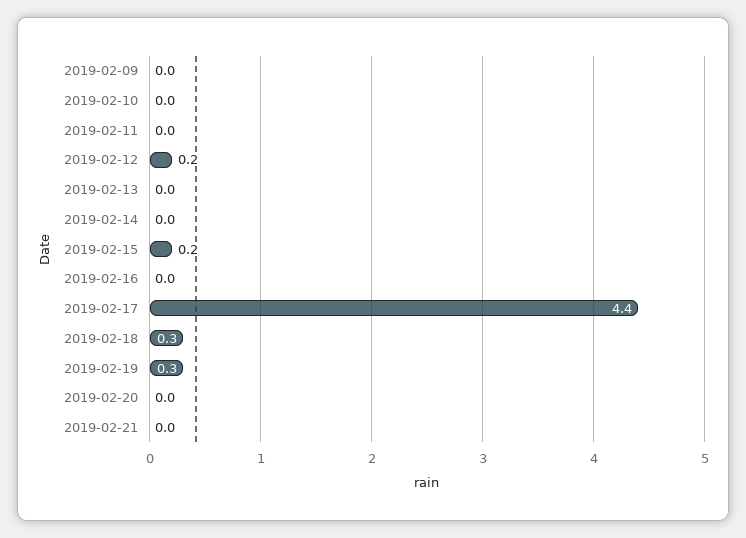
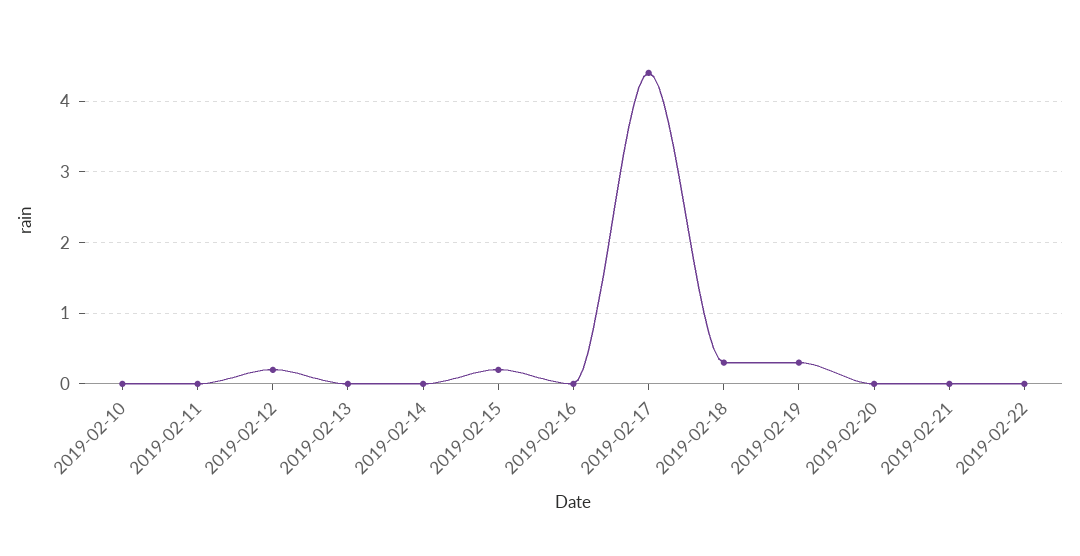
2019-02-09: 0 -> none
2019-02-22: none -> 0

